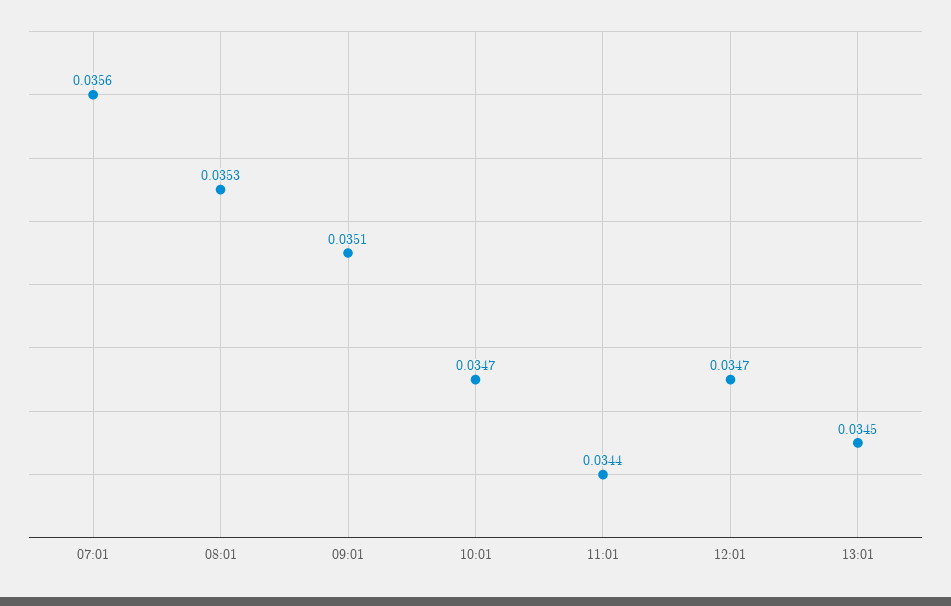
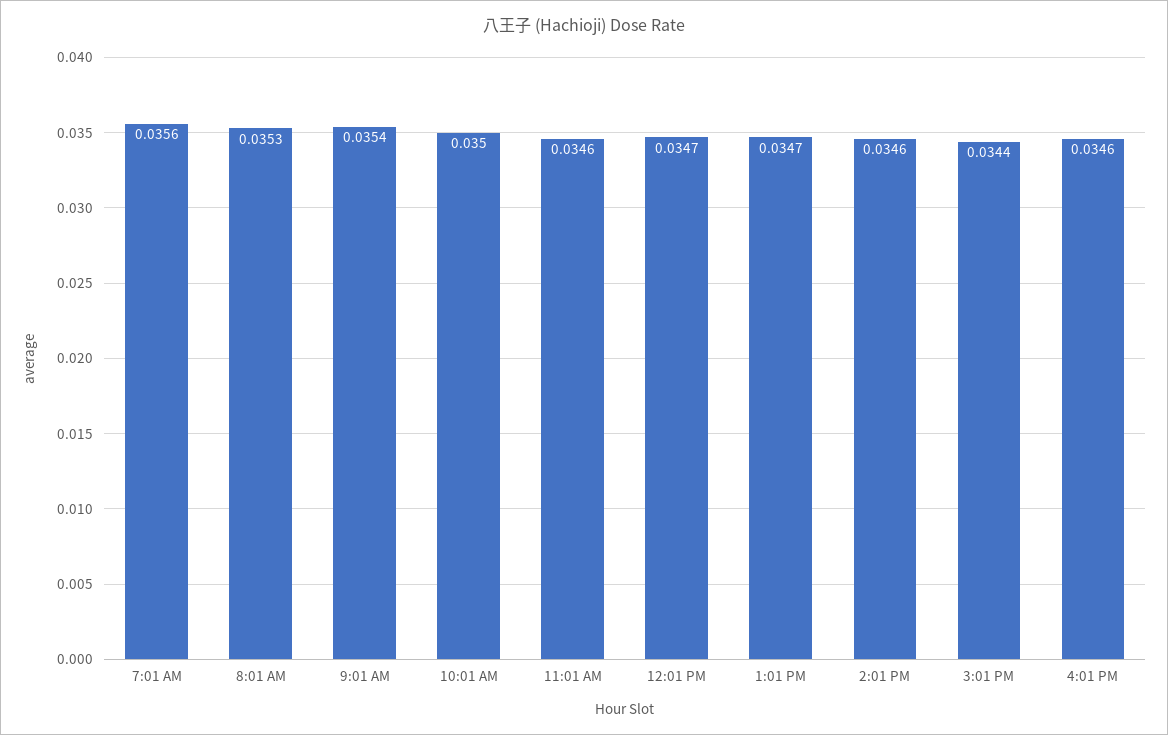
09:01: 0.0351 -> 0.0354
10:01: 0.0347 -> 0.035
11:01: 0.0344 -> 0.0346
13:01: 0.0345 -> 0.0347
2:01 PM: none -> 0.0346
3:01 PM: none -> 0.0344
4:01 PM: none -> 0.0346

